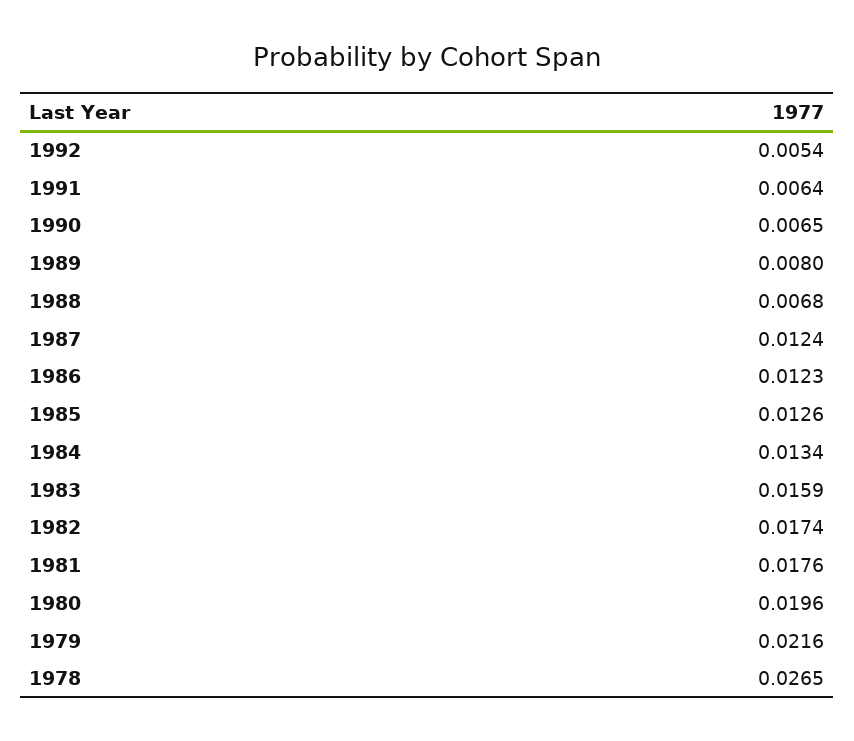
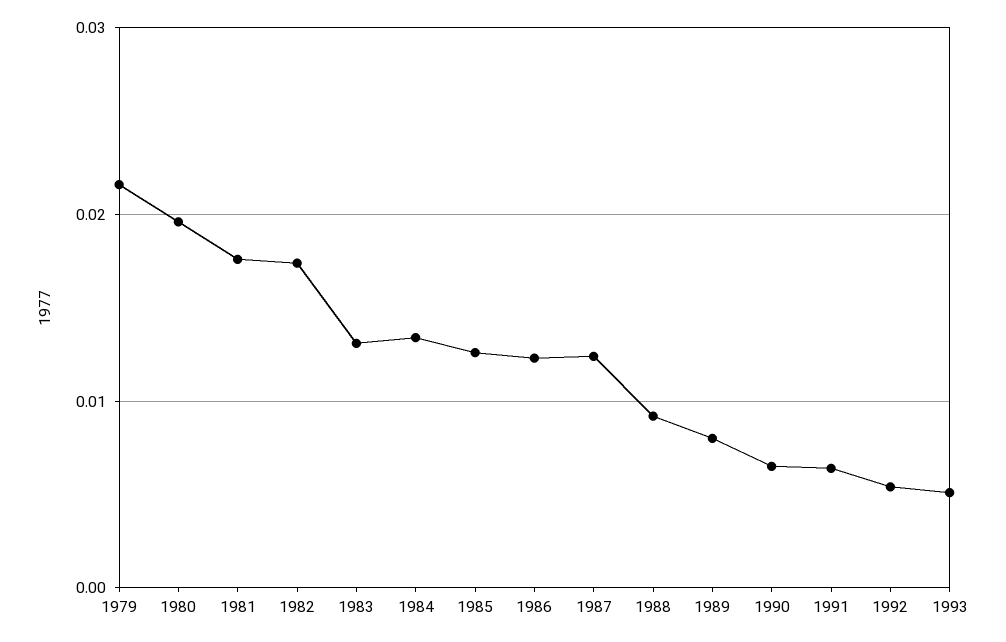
1988: 0.0068 -> 0.009
1983: 0.0159 -> 0.013
1978: 0.0265 -> none
1993: none -> 0.005

